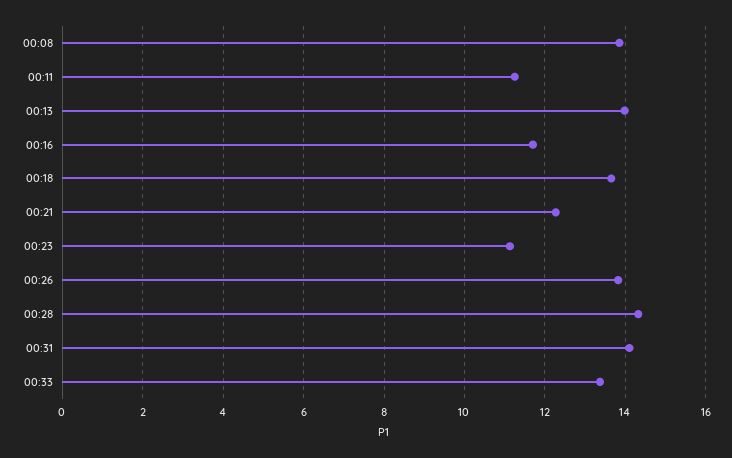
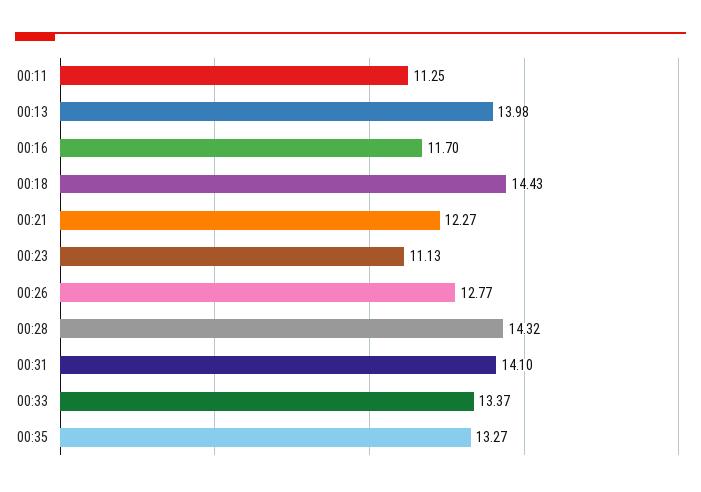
00:08: 13.8 -> none
00:18: 13.6 -> 14.43
00:26: 13.8 -> 12.77
00:35: none -> 13.27

